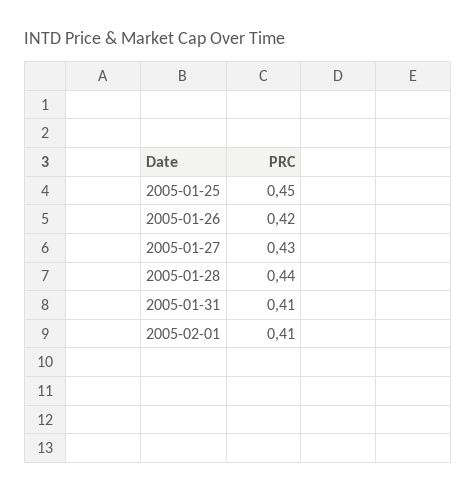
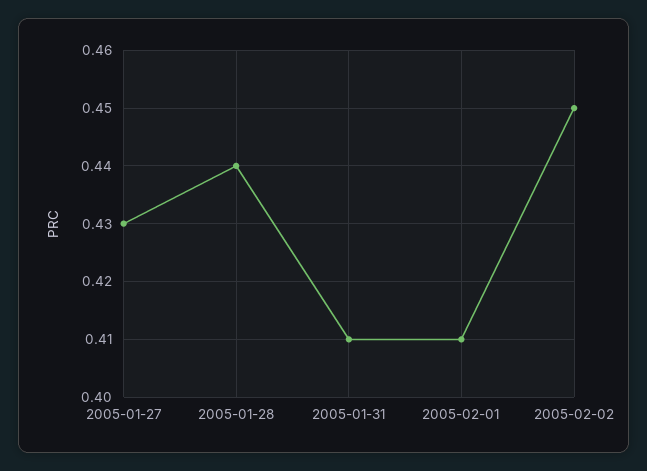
2005-01-25: 0.45 -> none
2005-01-26: 0.42 -> none
2005-02-02: none -> 0.45

